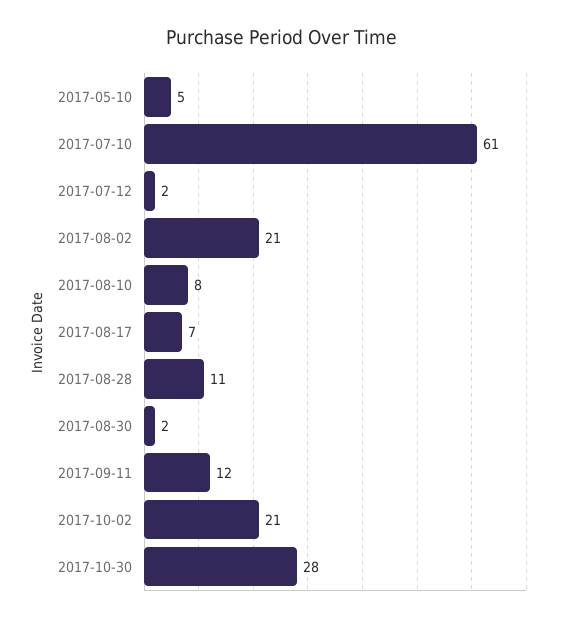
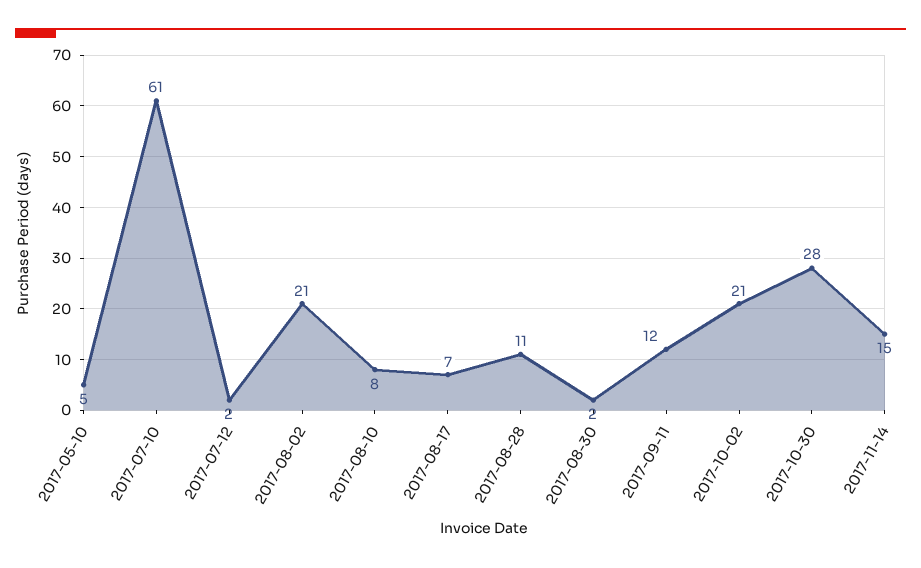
2017-11-14: none -> 15

